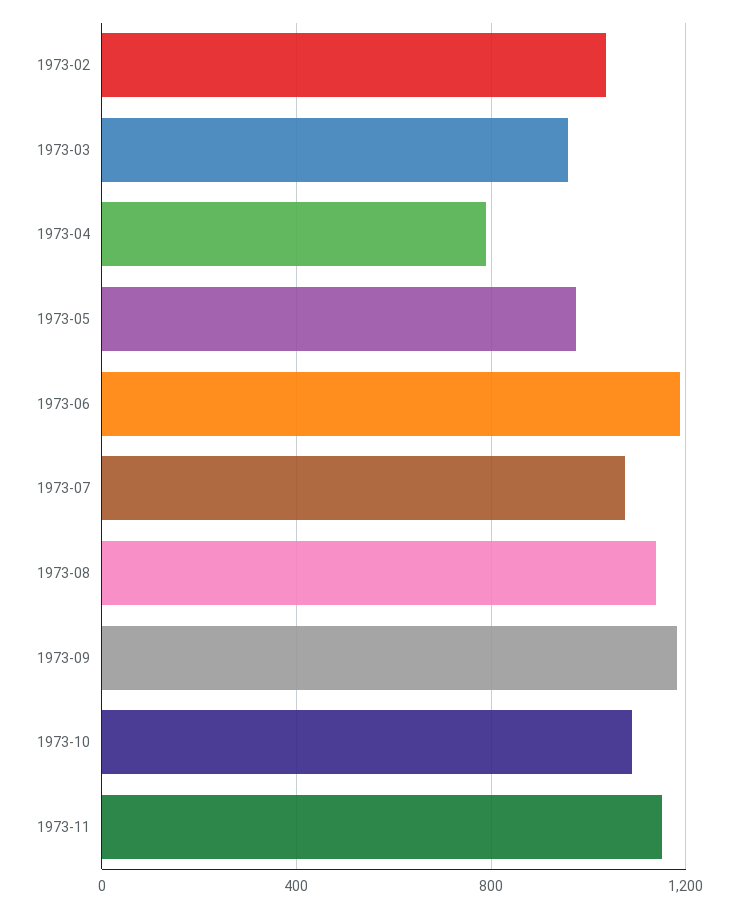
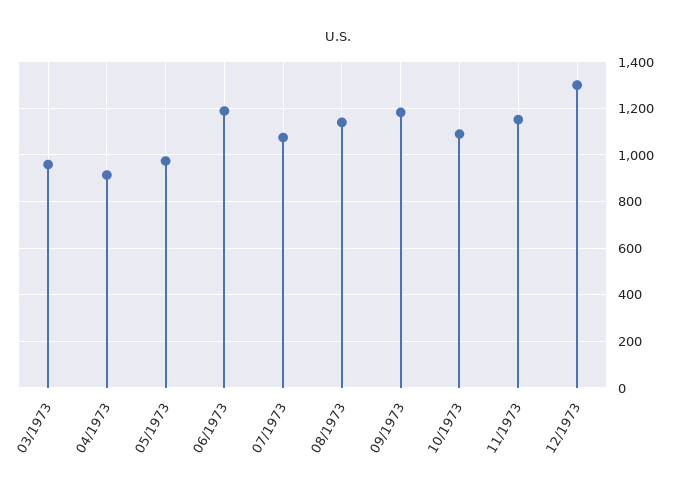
1973-02: 1050 -> none
1973-04: 800 -> 900
12/1973: none -> 1300

